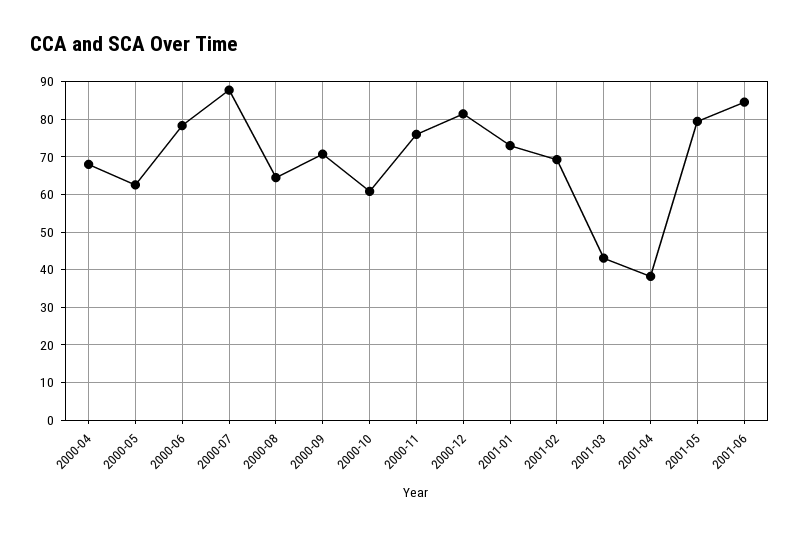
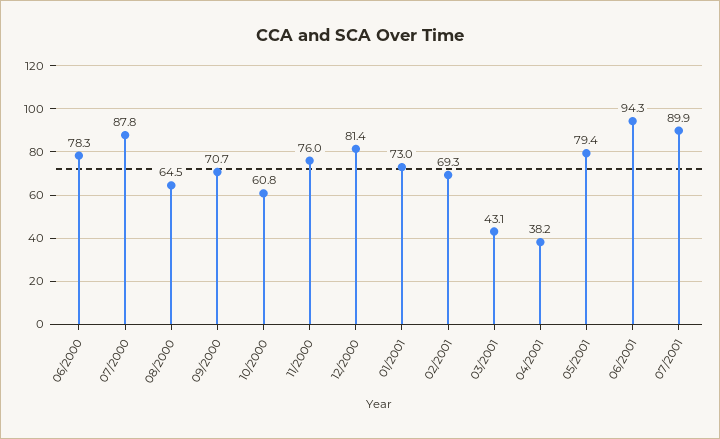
2000-04: 68 -> none
2000-05: 62 -> none
2001-06: 84 -> 94.3
07/2001: none -> 89.9

